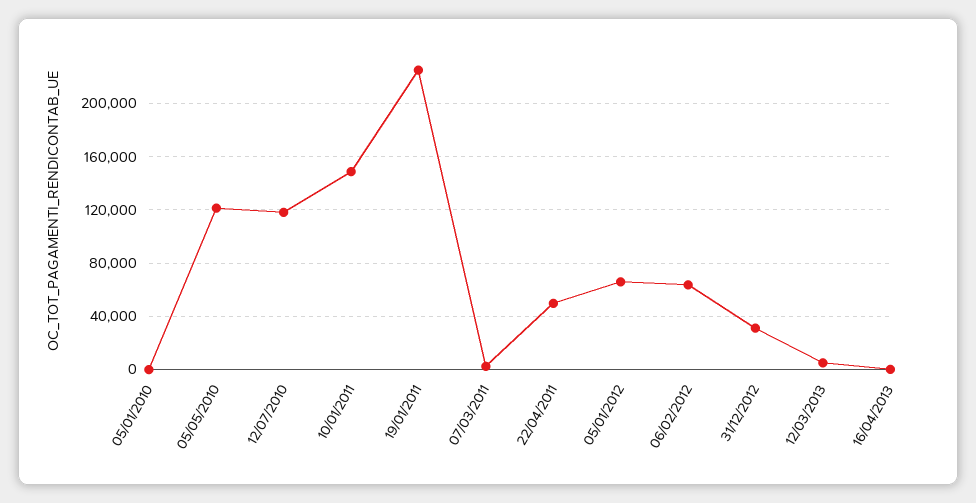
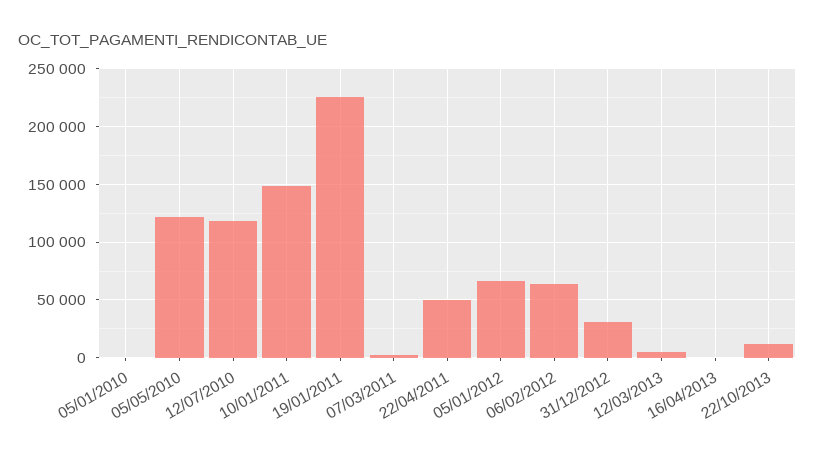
22/10/2013: none -> 10000

